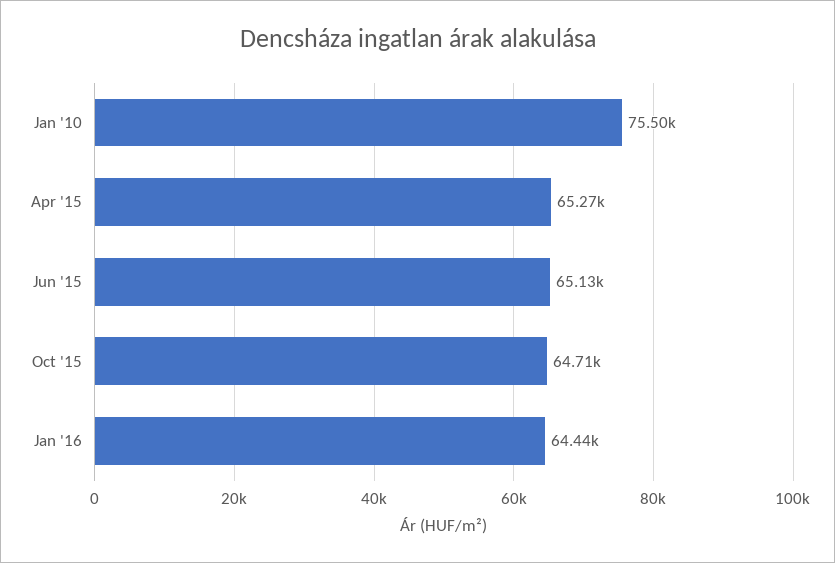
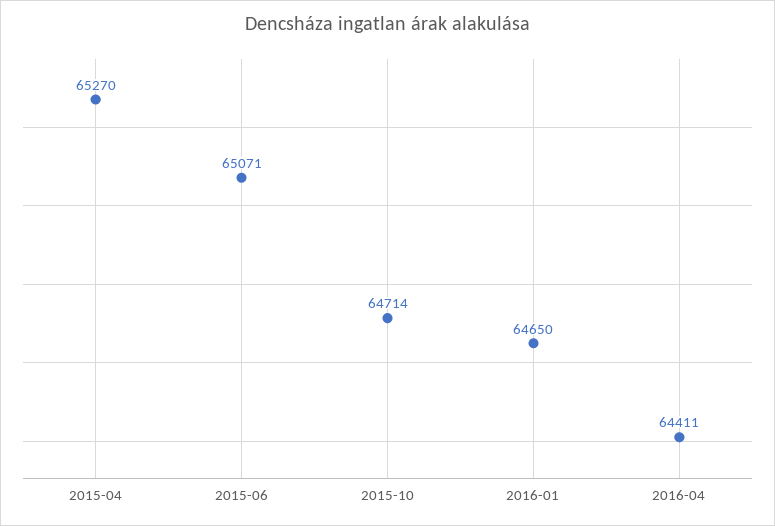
Jan '10: 75500 -> none
Jun '15: 65130 -> 65071
Jan '16: 64440 -> 64650
2016-04: none -> 64411

